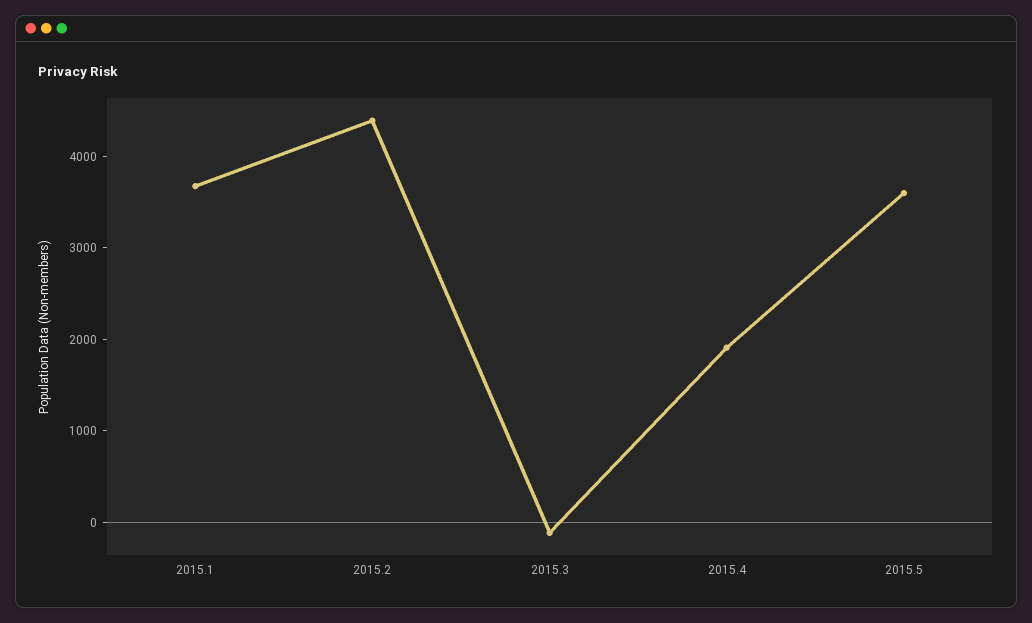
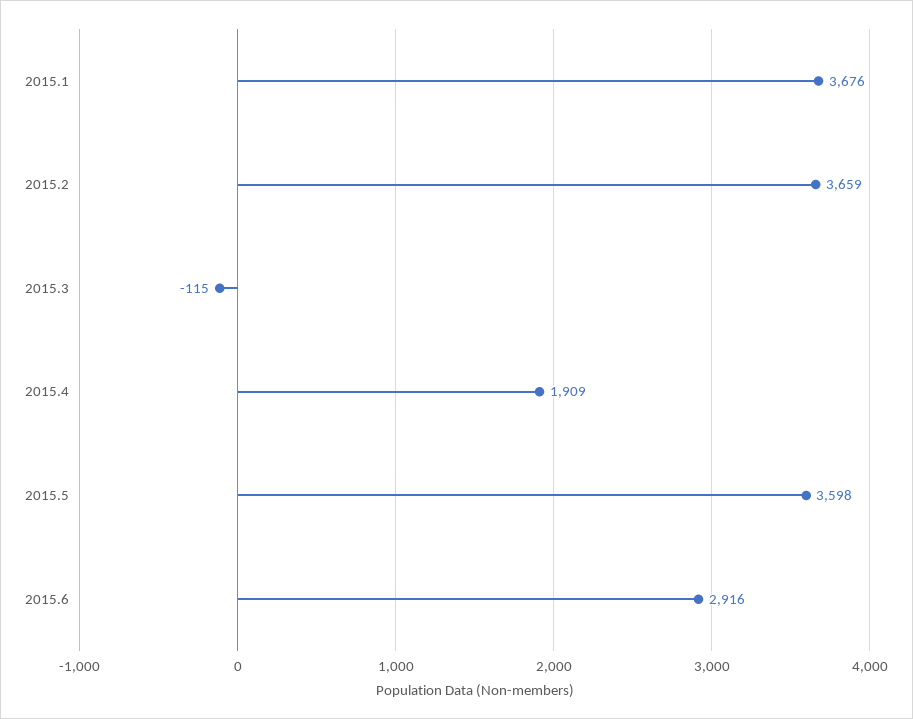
2015.2: 4400 -> 3659
2015.6: none -> 2916

